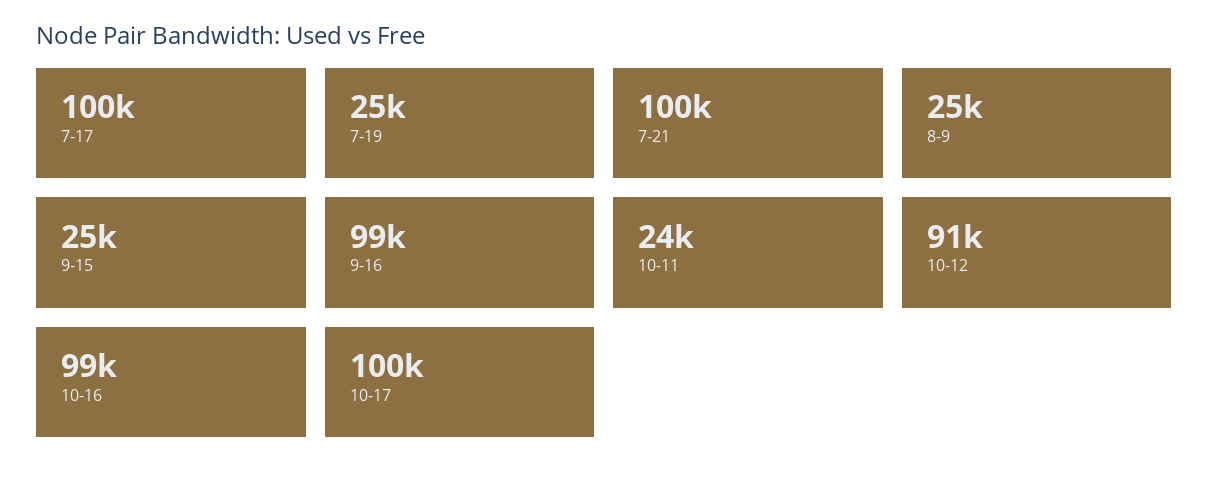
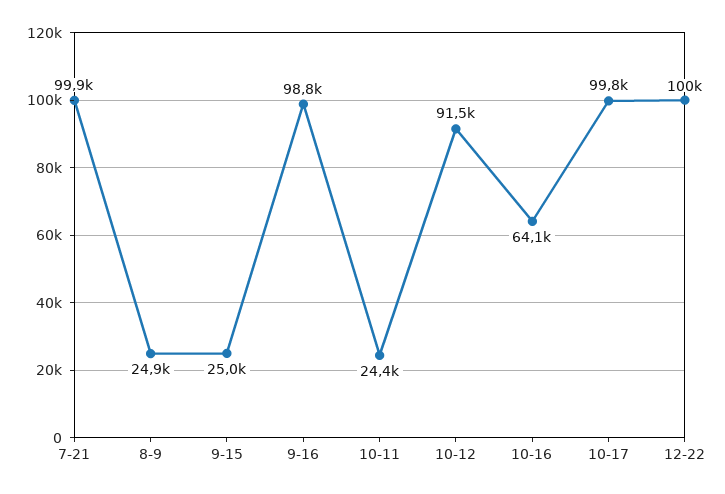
7-17: 100000 -> none
7-19: 25000 -> none
10-16: 99000 -> 64100
12-22: none -> 100000

